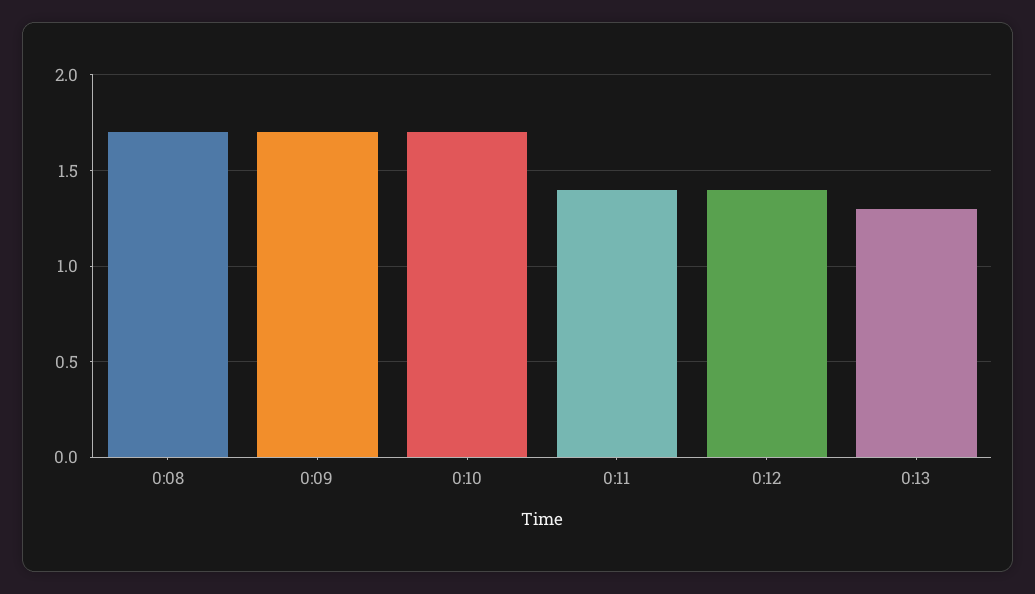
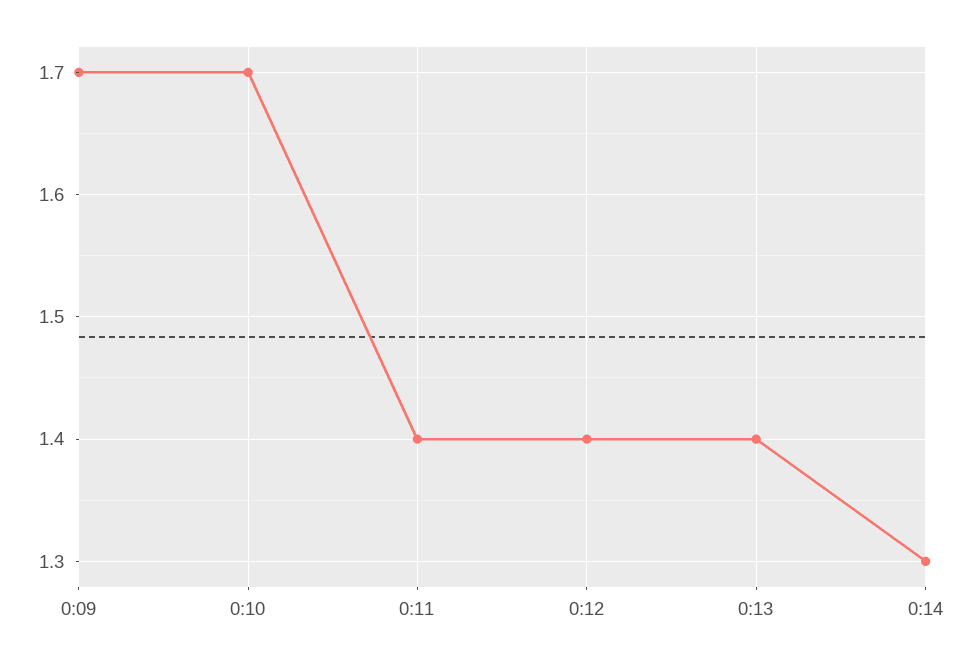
0:08: 1.7 -> none
0:13: 1.3 -> 1.4
0:14: none -> 1.3

